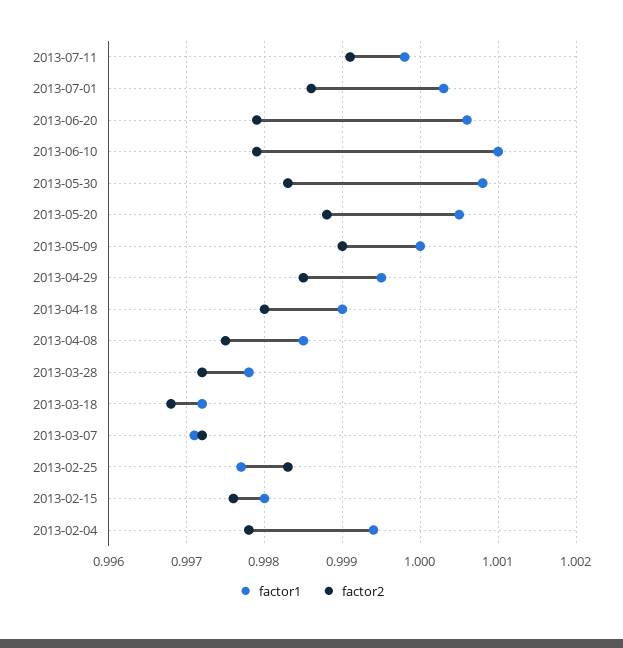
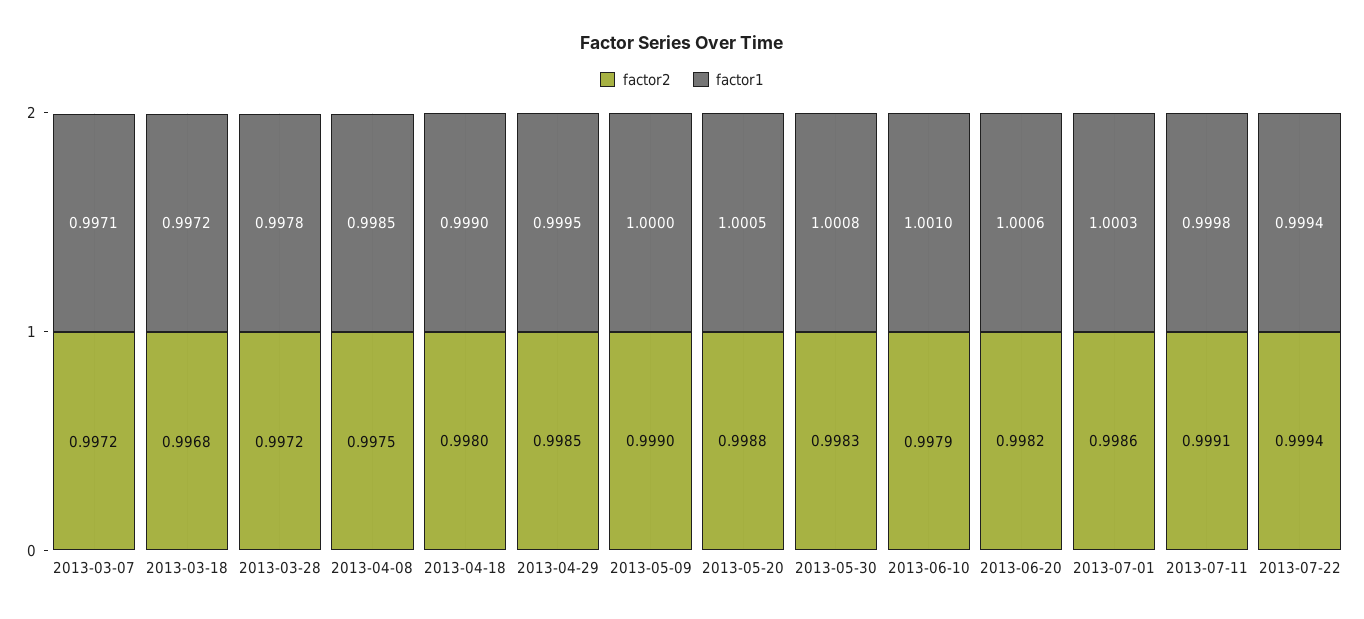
factor2, 2013-06-20: 0.9979 -> 0.9982
factor1, 2013-02-25: 0.9977 -> none
factor2, 2013-02-25: 0.9983 -> none
factor1, 2013-02-15: 0.998 -> none
factor2, 2013-02-15: 0.9976 -> none
factor1, 2013-02-04: 0.9994 -> none
factor2, 2013-02-04: 0.9978 -> none
factor2, 2013-07-22: none -> 0.9994
factor1, 2013-07-22: none -> 0.9994

